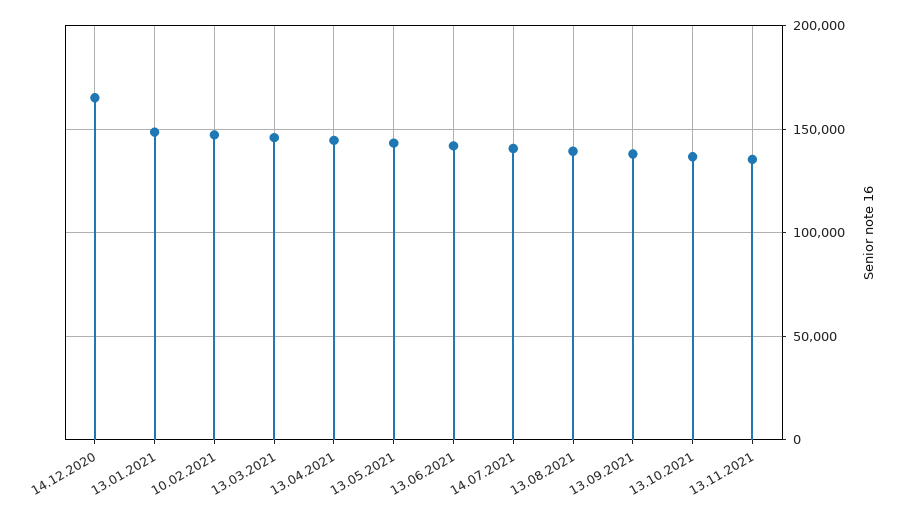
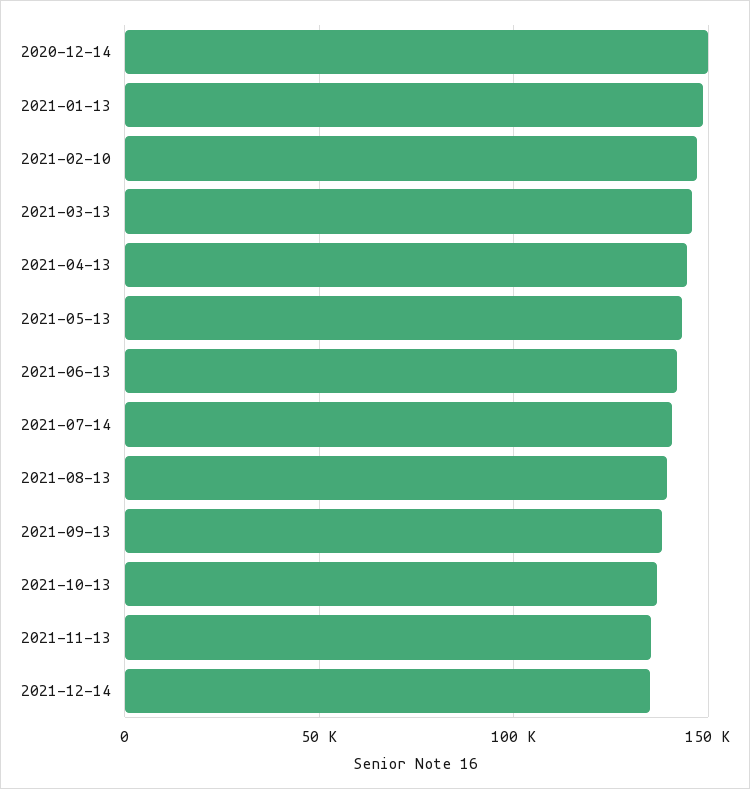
14.12.2020: 165000 -> 150000
2021-12-14: none -> 135000

